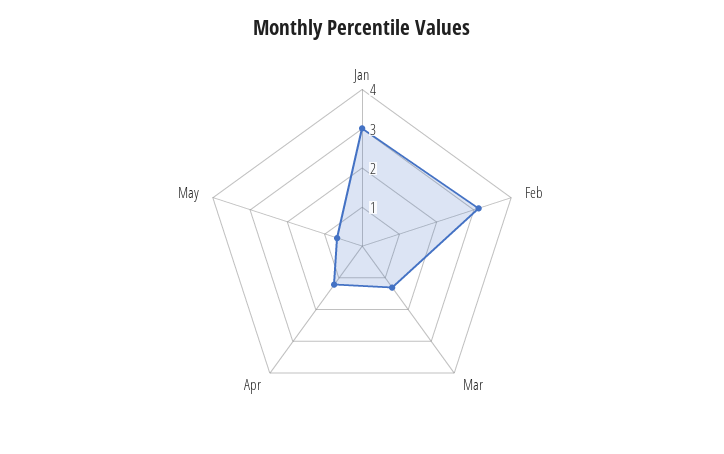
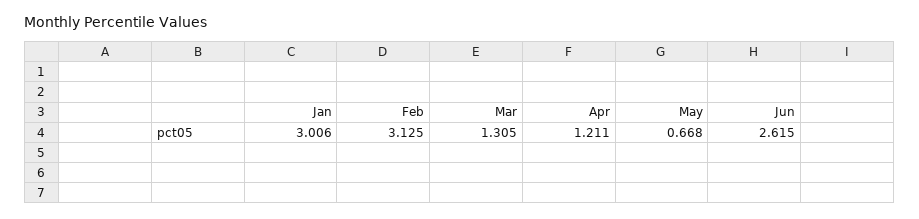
Jun: none -> 2.615

